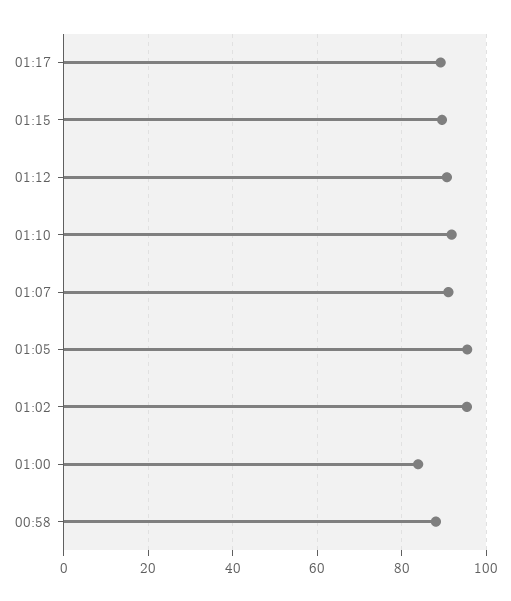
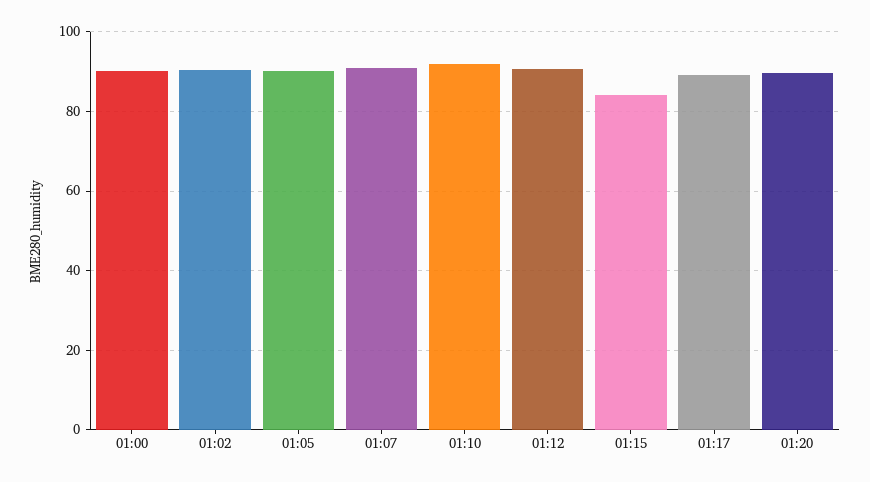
01:15: 90 -> 84
01:05: 96 -> 90
01:02: 96 -> 90
01:00: 84 -> 90
00:58: 88 -> none
01:20: none -> 90

